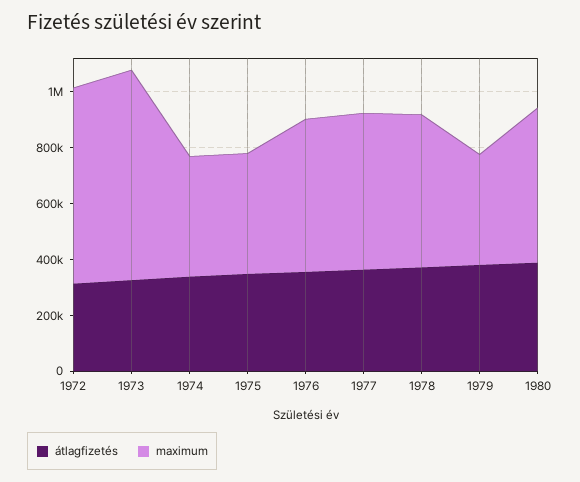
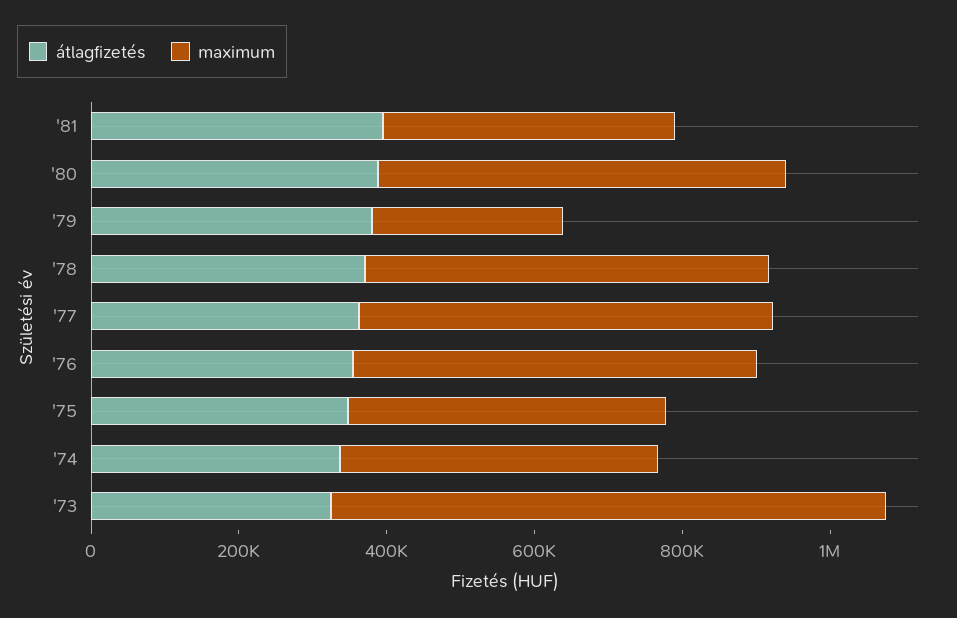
átlagfizetés, 1972: 300000 -> none
maximum, 1972: 700000 -> none
maximum, 1979: 400000 -> 250000
átlagfizetés, '81: none -> 400000
maximum, '81: none -> 400000

